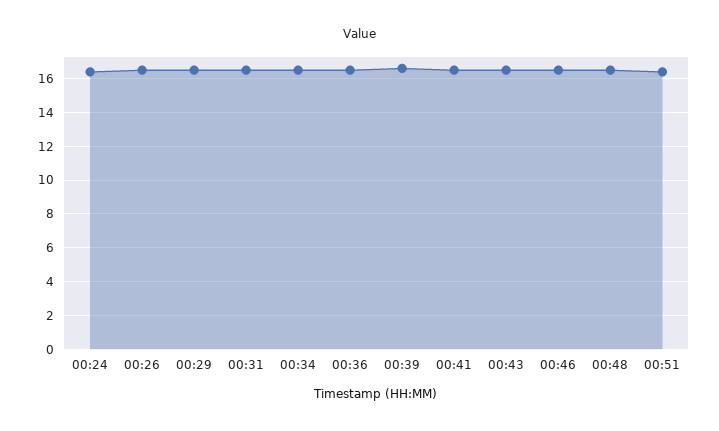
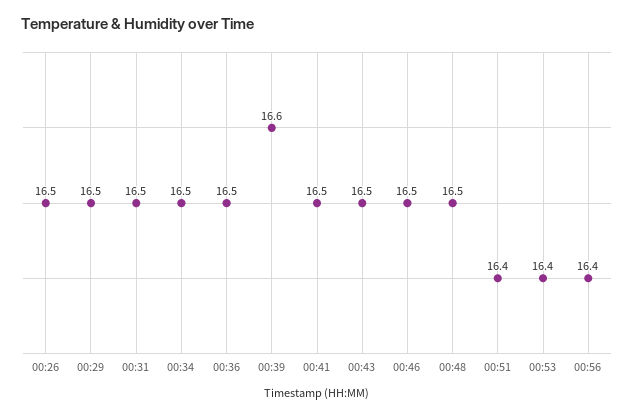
00:24: 16.5 -> none
00:53: none -> 16.4
00:56: none -> 16.4

